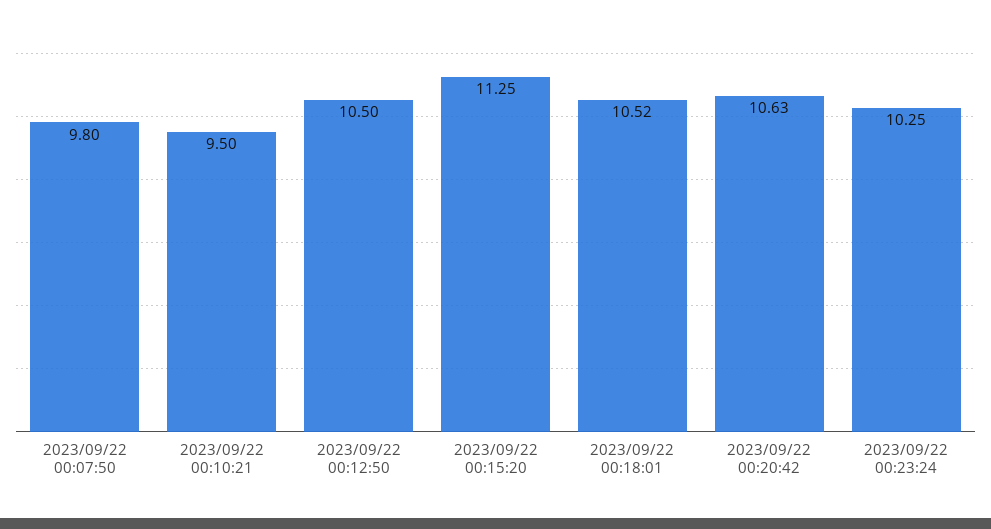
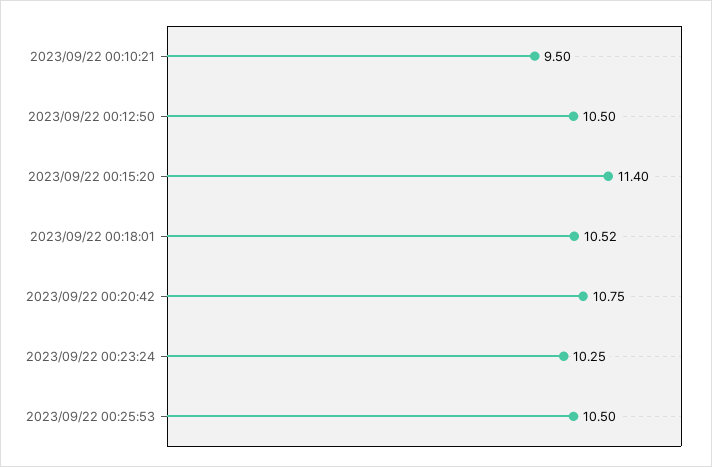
2023/09/22 00:07:50: 9.8 -> none
2023/09/22 00:15:20: 11.25 -> 11.4
2023/09/22 00:20:42: 10.63 -> 10.75
2023/09/22 00:25:53: none -> 10.5

